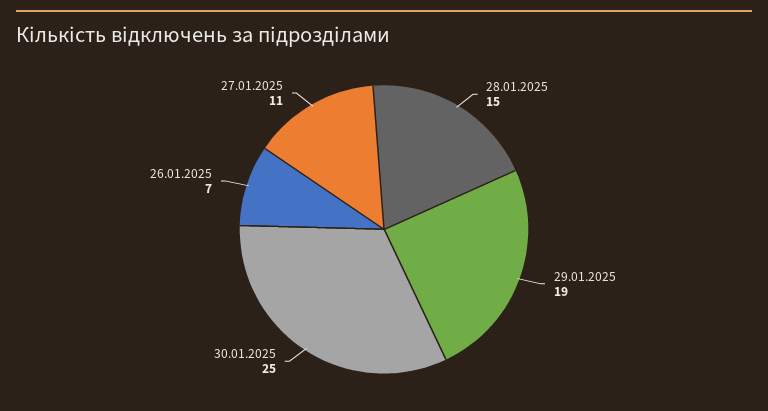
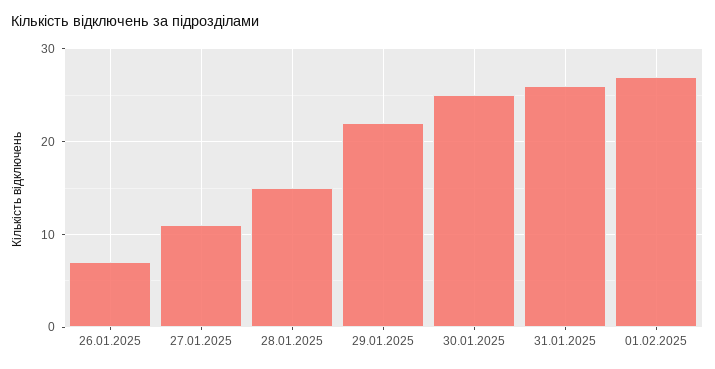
29.01.2025: 19 -> 22
31.01.2025: none -> 26
01.02.2025: none -> 27

